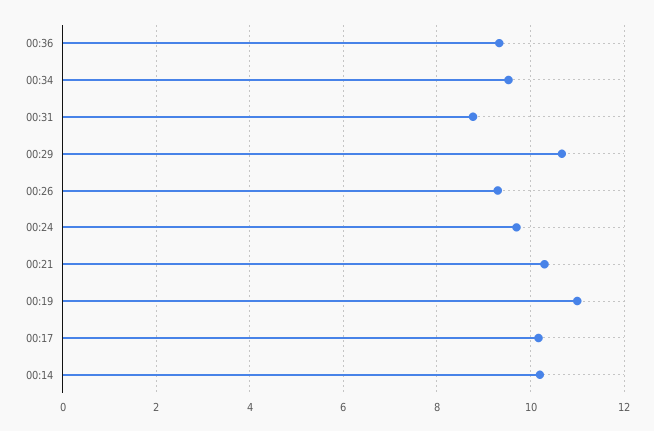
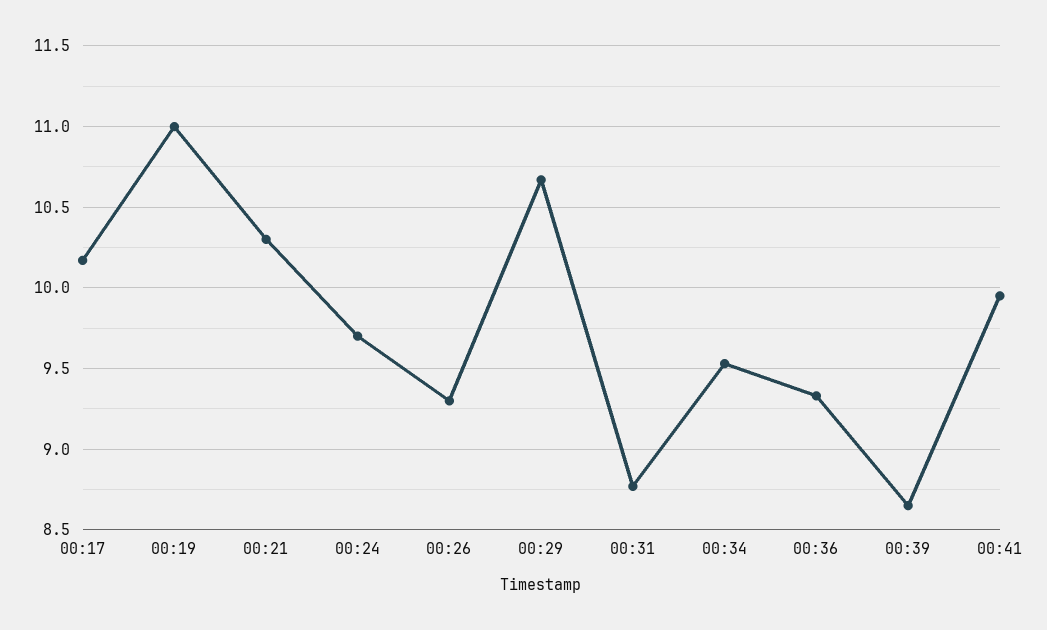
00:14: 10.2 -> none
00:39: none -> 8.65
00:41: none -> 9.95

